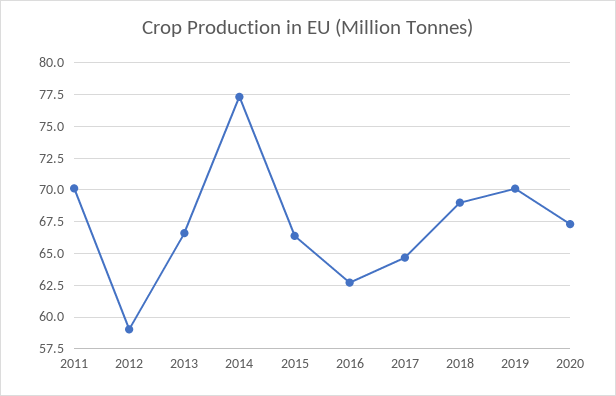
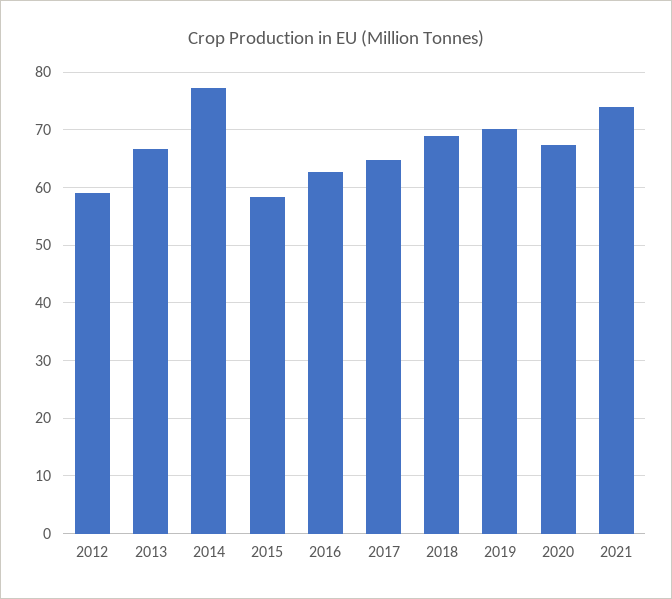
2011: 70 -> none
2015: 66.5 -> 58
2021: none -> 74

